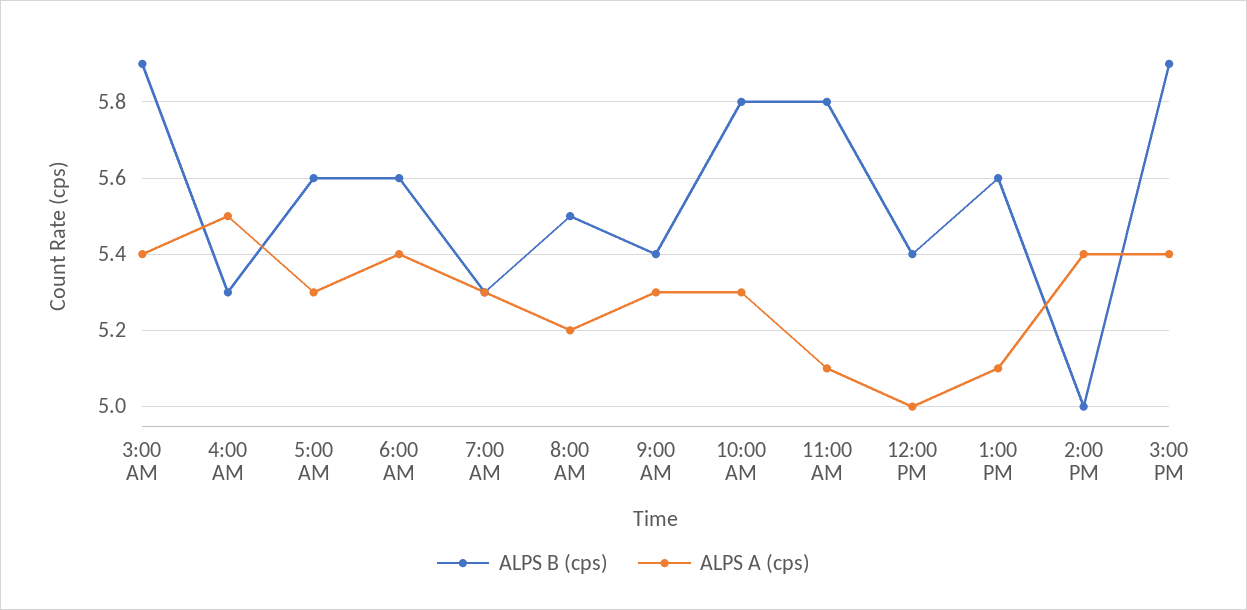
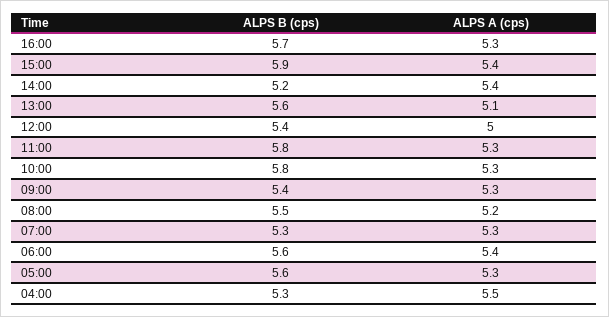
ALPS B (cps), 3:00 AM: 5.9 -> none
ALPS A (cps), 3:00 AM: 5.4 -> none
ALPS A (cps), 11:00 AM: 5.1 -> 5.3
ALPS B (cps), 2:00 PM: 5 -> 5.2
ALPS B (cps), 16:00: none -> 5.7
ALPS A (cps), 16:00: none -> 5.3

